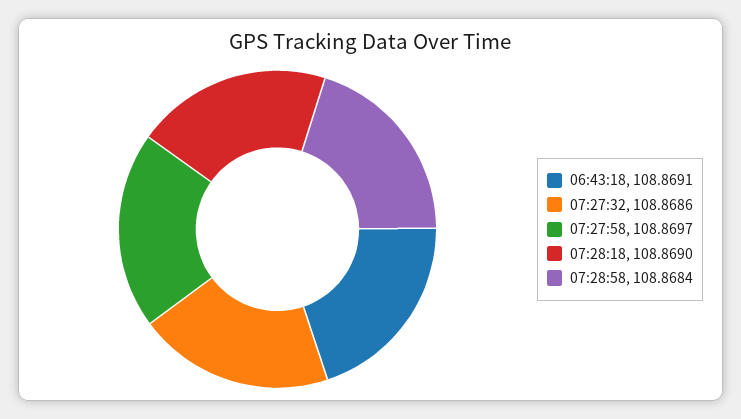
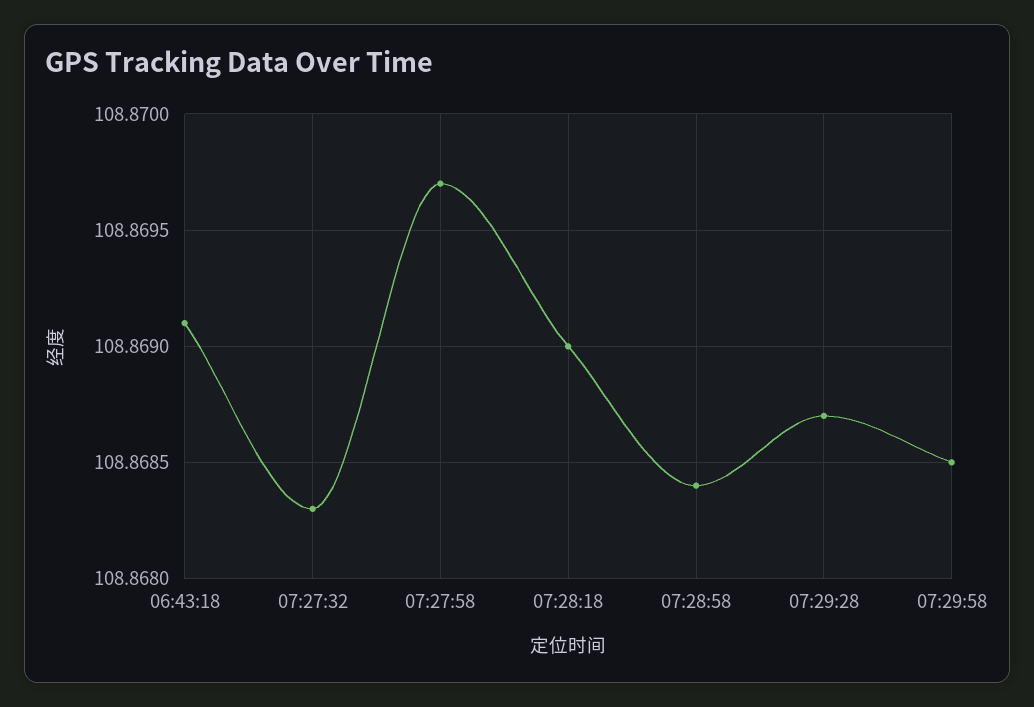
07:27:32: 108.8686 -> 108.8683
07:29:28: none -> 108.8687
07:29:58: none -> 108.8685

